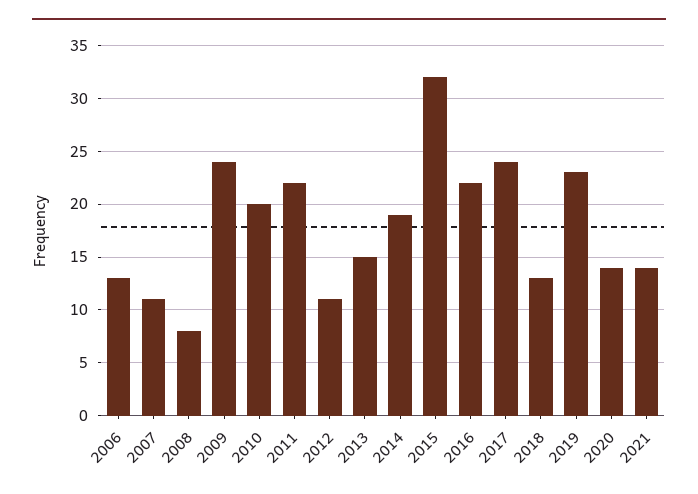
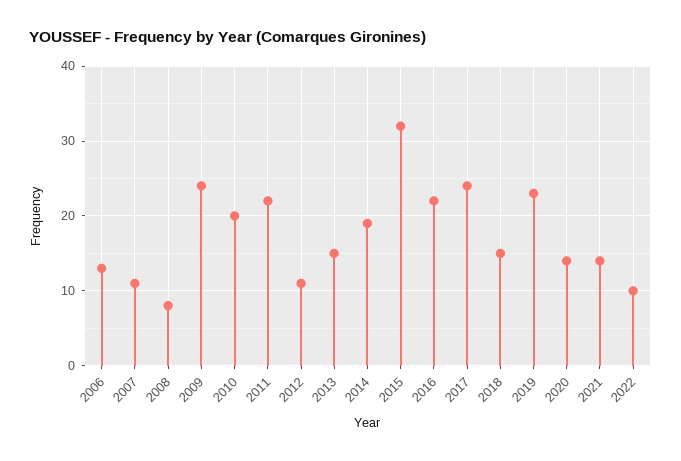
2018: 13 -> 15
2022: none -> 10

